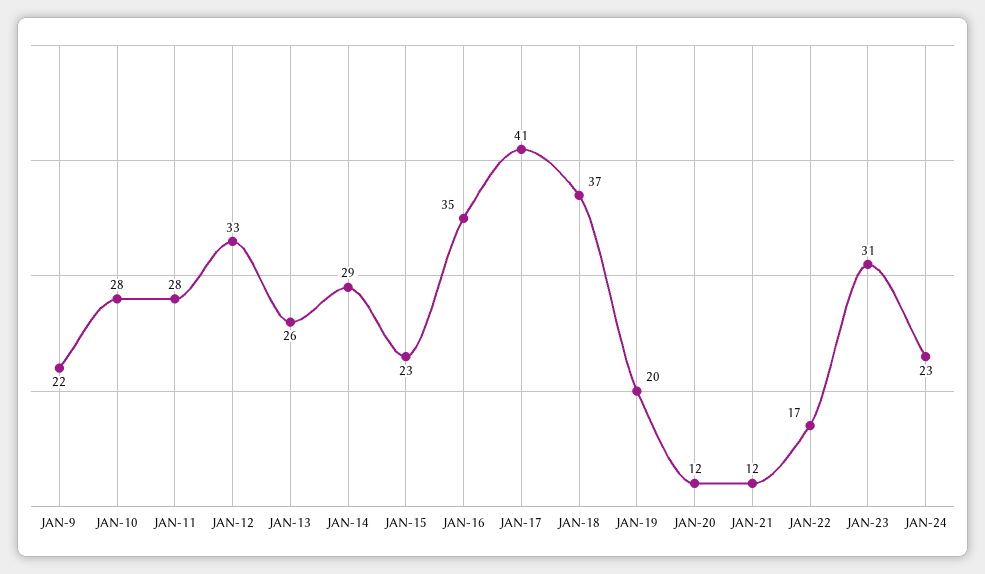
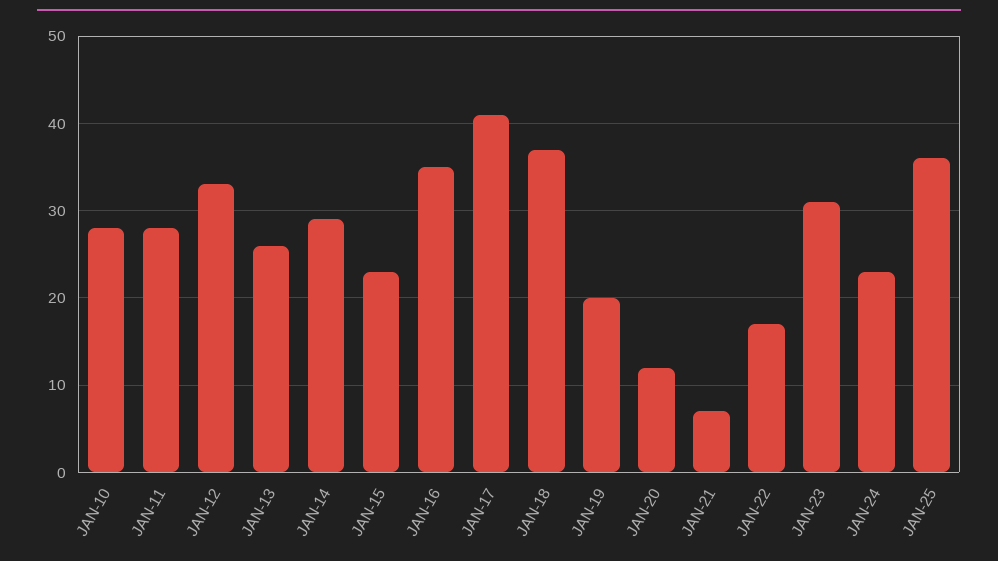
JAN-9: 22 -> none
JAN-21: 12 -> 7
JAN-25: none -> 36

